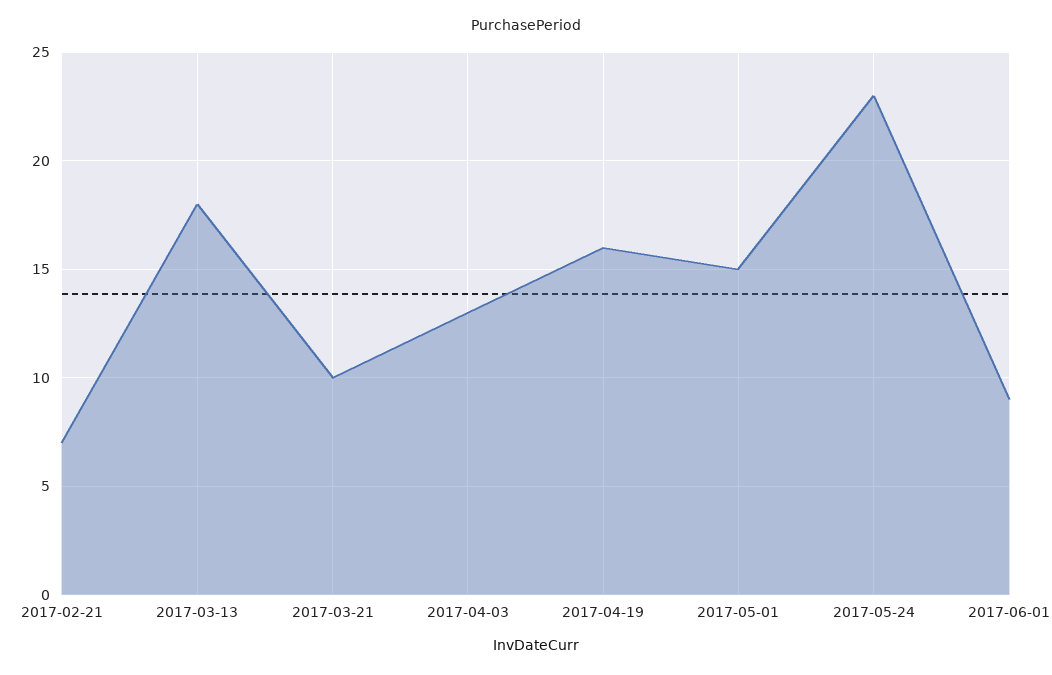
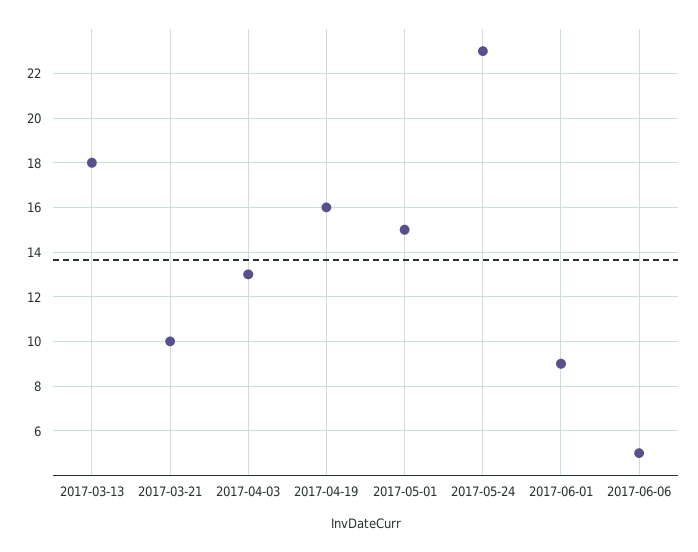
2017-02-21: 7 -> none
2017-06-06: none -> 5

